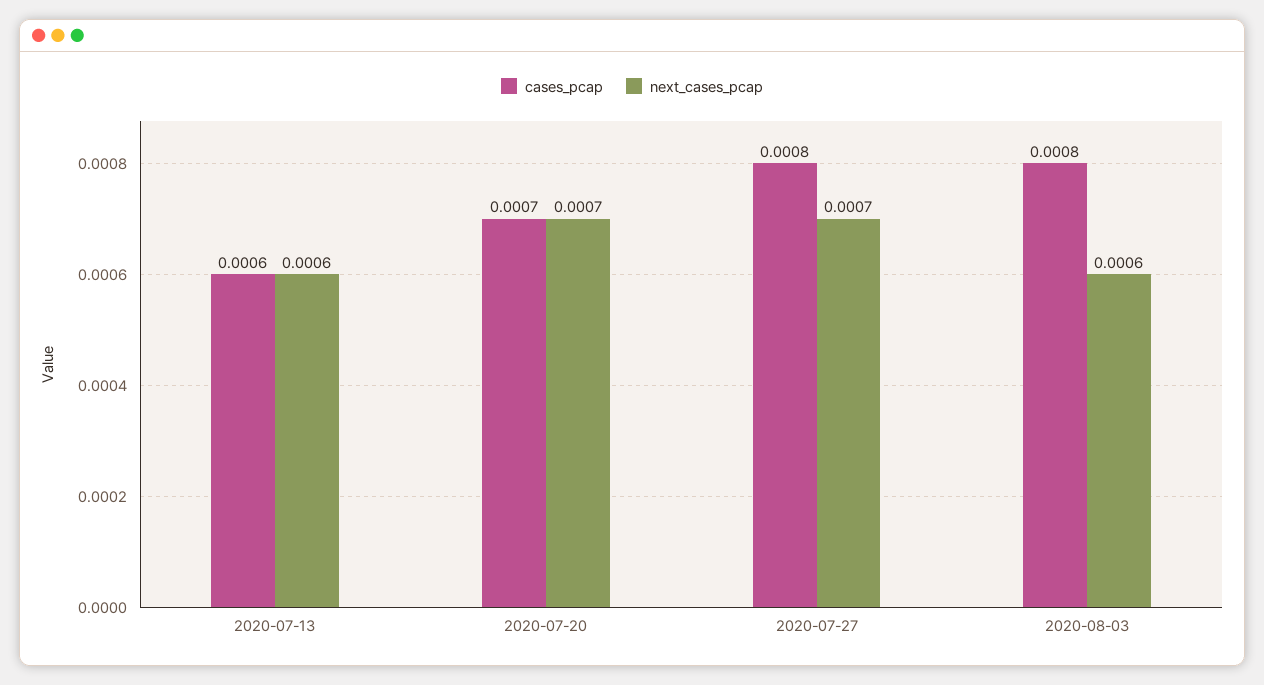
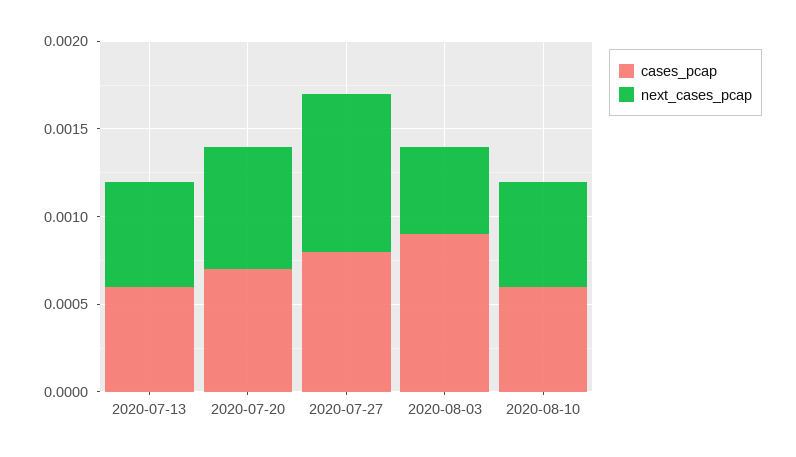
next_cases_pcap, 2020-07-27: 0.0007 -> 0.0009
cases_pcap, 2020-08-03: 0.0008 -> 0.0009
next_cases_pcap, 2020-08-03: 0.0006 -> 0.0005
cases_pcap, 2020-08-10: none -> 0.0006
next_cases_pcap, 2020-08-10: none -> 0.0006

